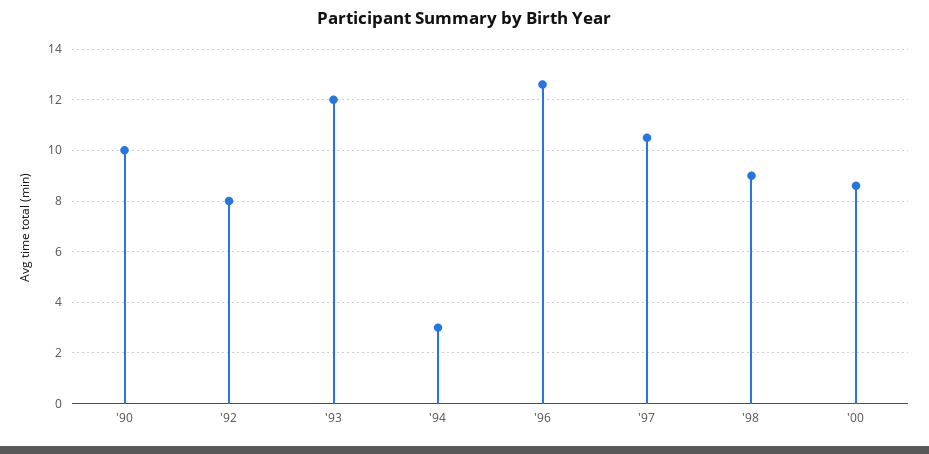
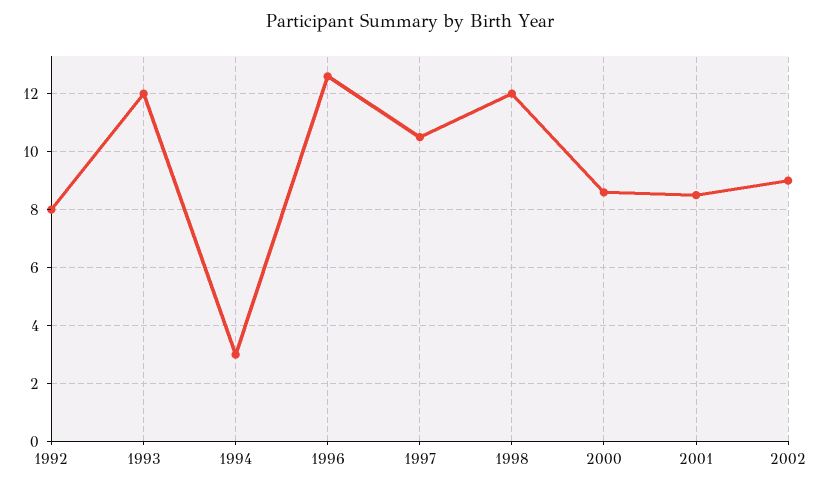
'90: 10 -> none
'98: 9 -> 12
2001: none -> 8.5
2002: none -> 9

